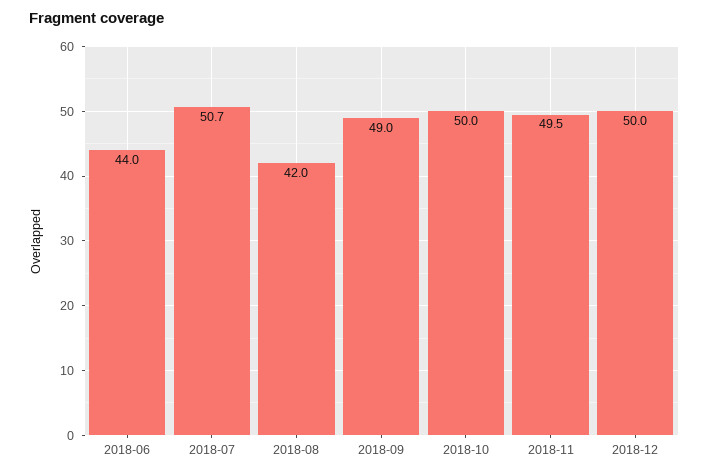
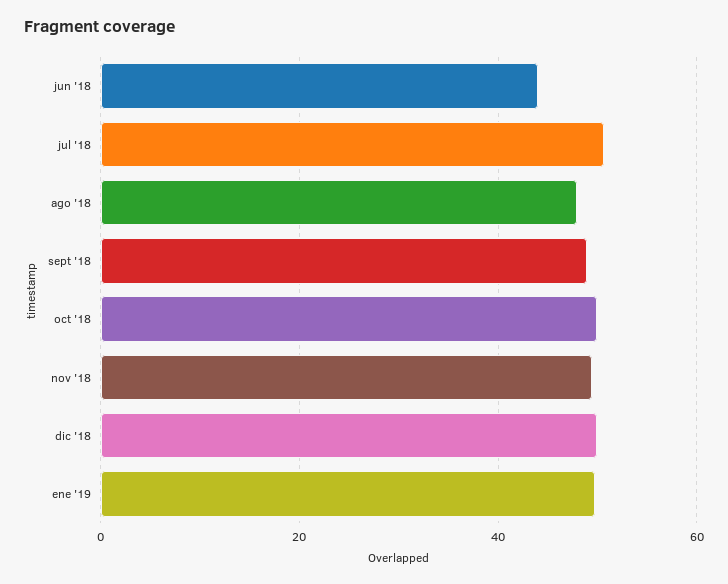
2018-08: 42 -> 48
ene '19: none -> 50

